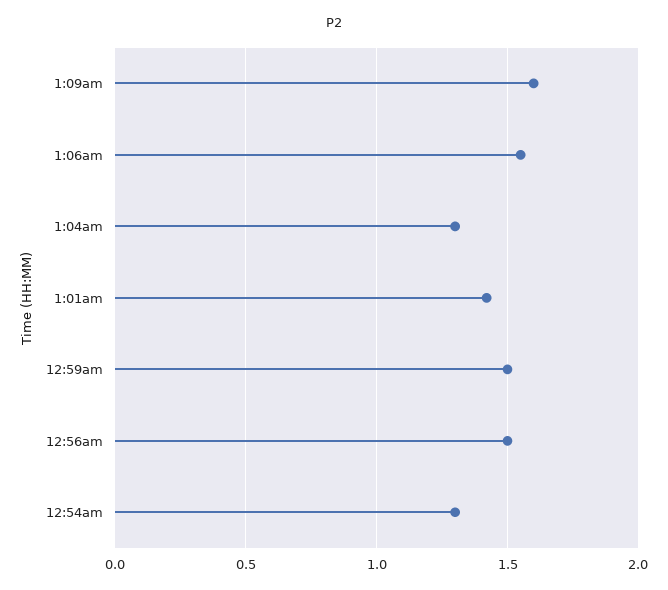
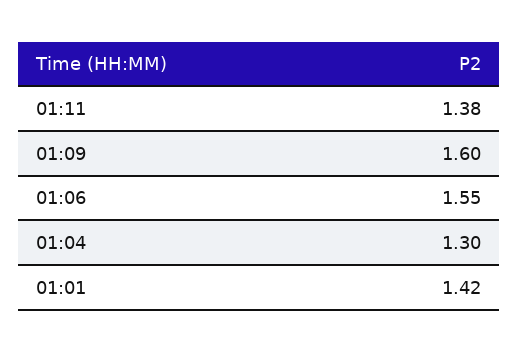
12:59am: 1.5 -> none
12:56am: 1.5 -> none
12:54am: 1.3 -> none
01:11: none -> 1.38

